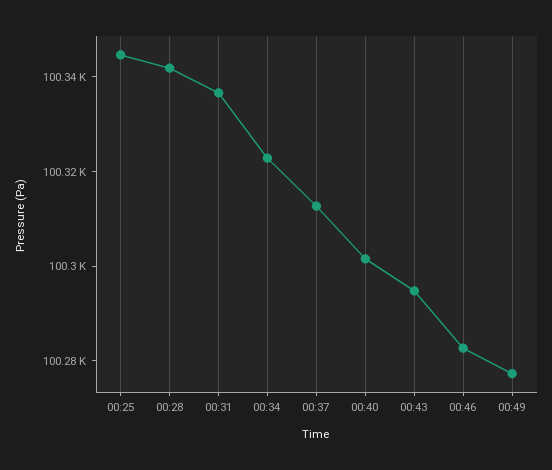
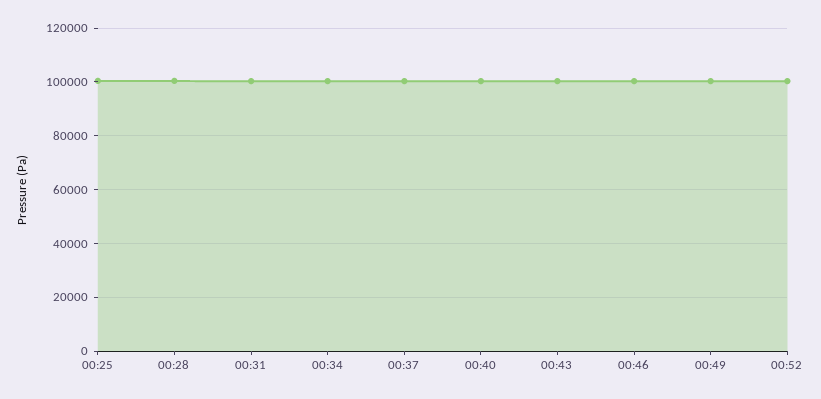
00:52: none -> 100000

